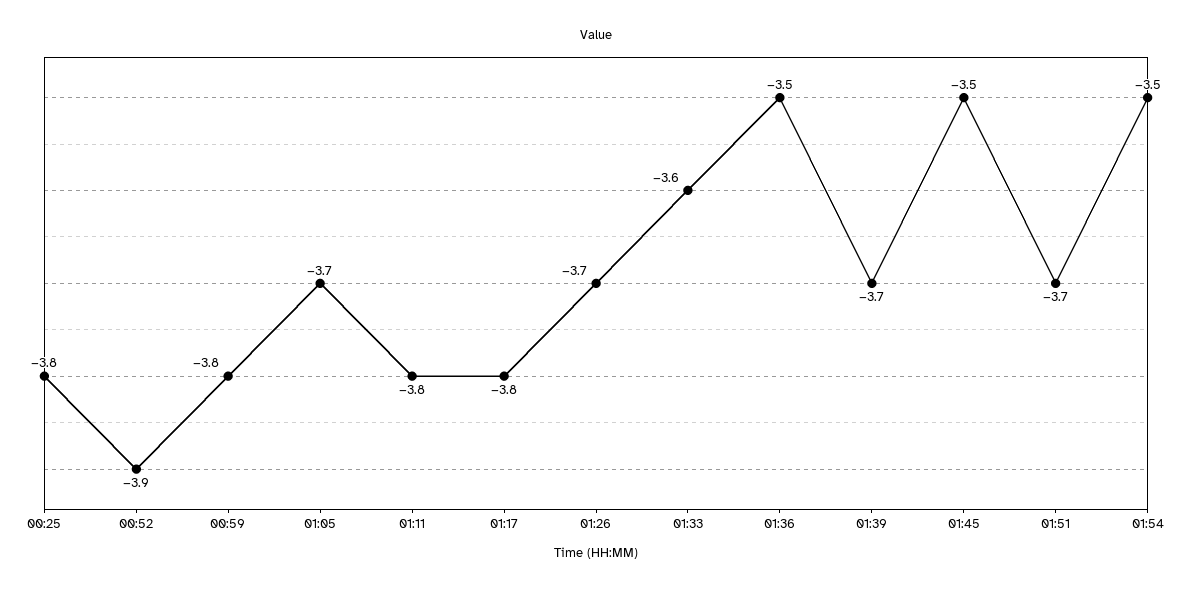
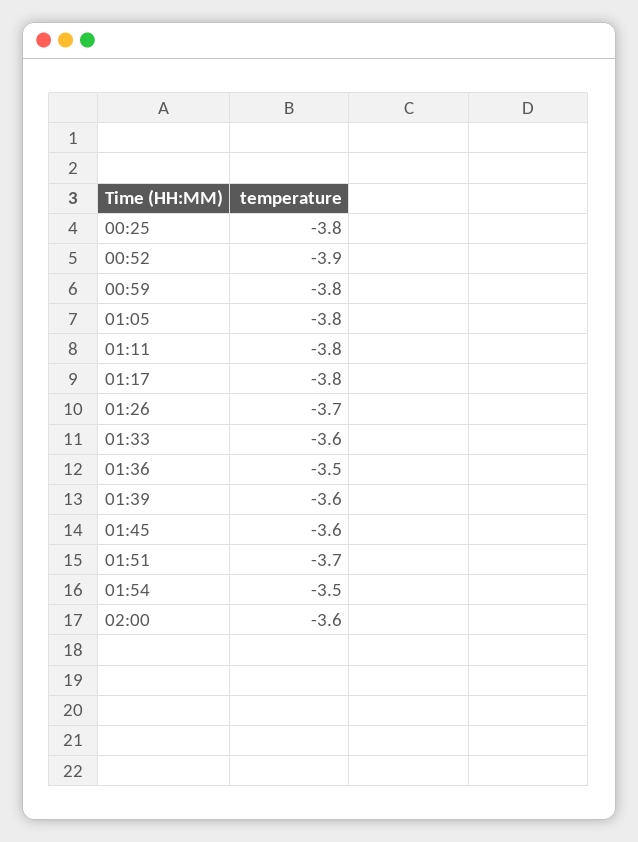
01:05: -3.7 -> -3.8
01:39: -3.7 -> -3.6
01:45: -3.5 -> -3.6
02:00: none -> -3.6

